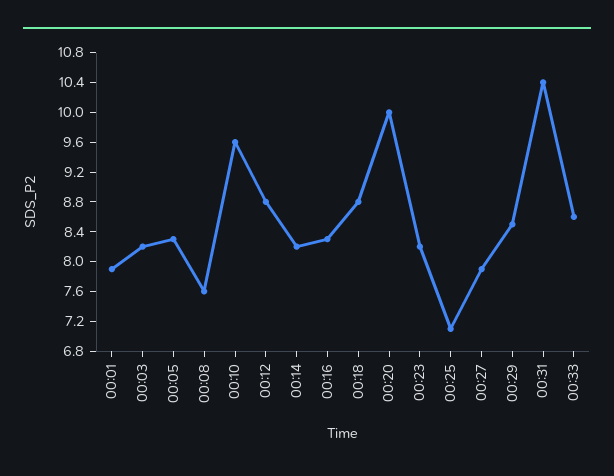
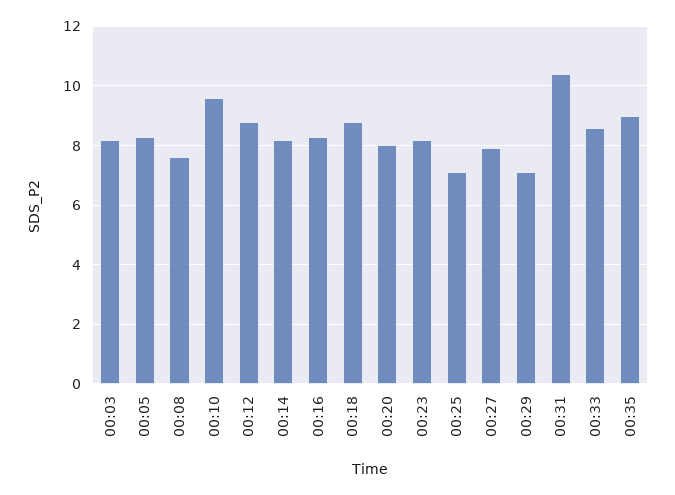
00:01: 8 -> none
00:20: 10 -> 8
00:29: 8.4 -> 7
00:35: none -> 9

